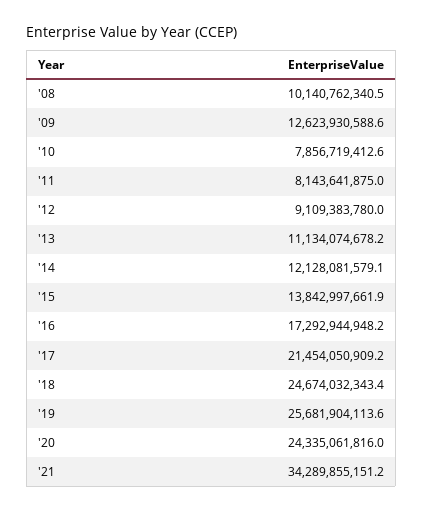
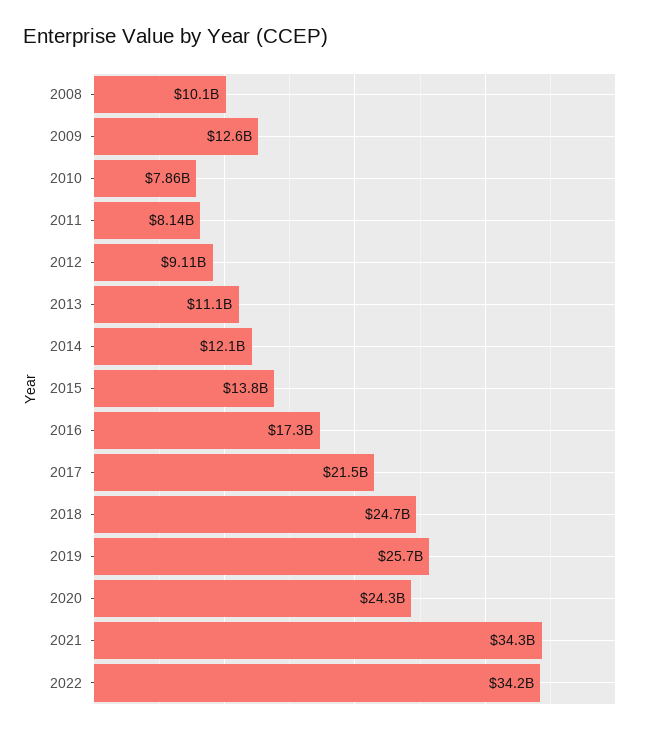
2022: none -> 34200000000

